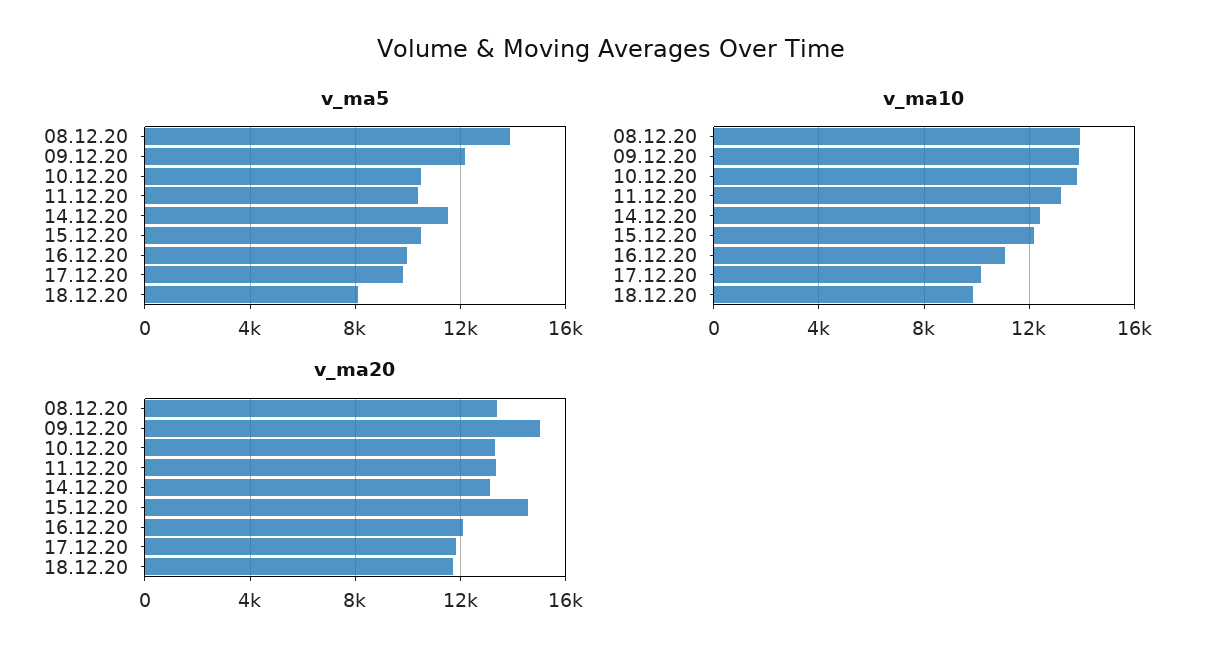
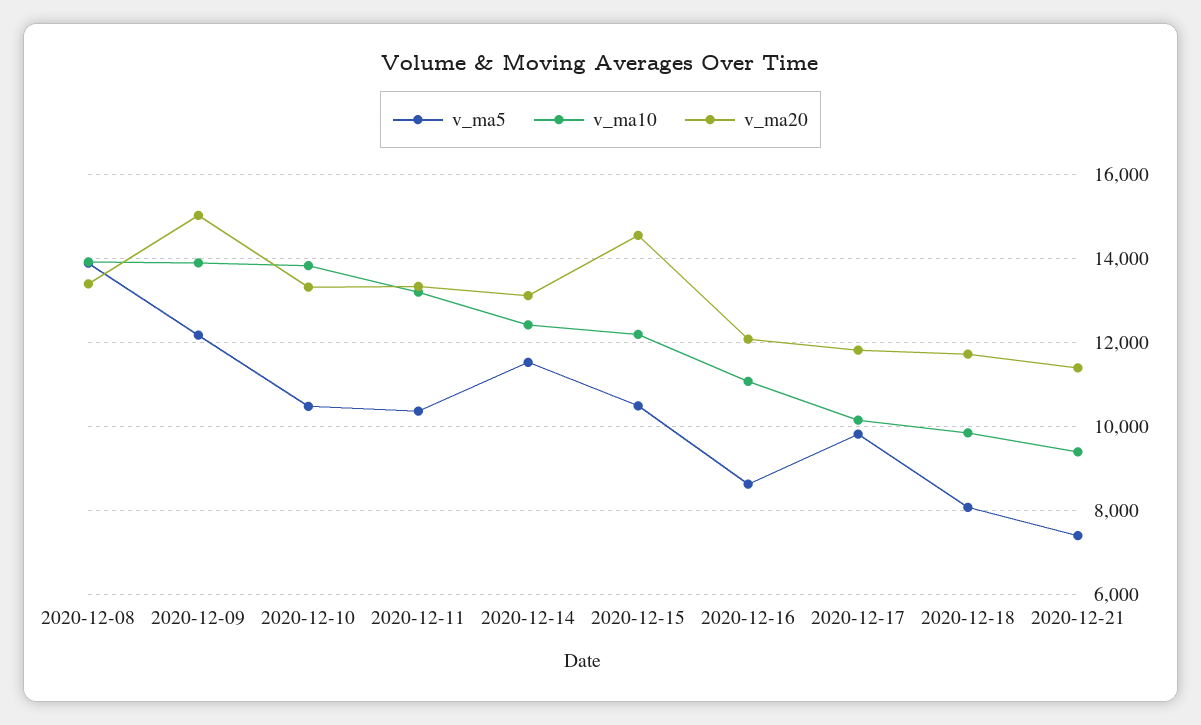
v_ma5, 16.12.20: 10000 -> 8600
v_ma5, 2020-12-21: none -> 7400
v_ma10, 2020-12-21: none -> 9400
v_ma20, 2020-12-21: none -> 11400

